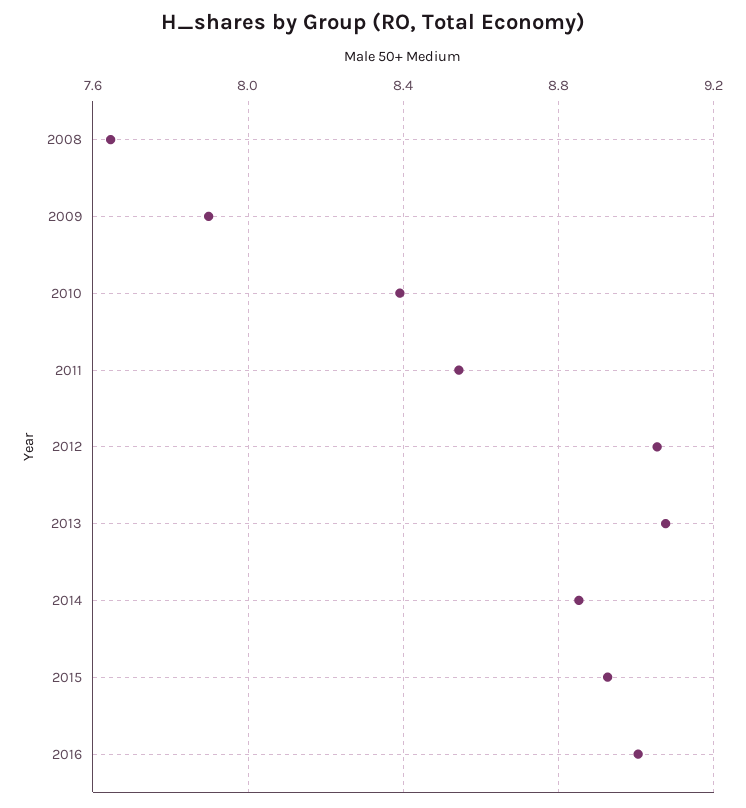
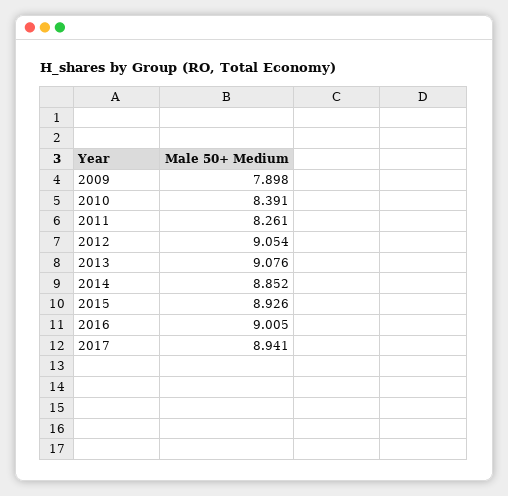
2008: 7.65 -> none
2011: 8.55 -> 8.261
2017: none -> 8.941

